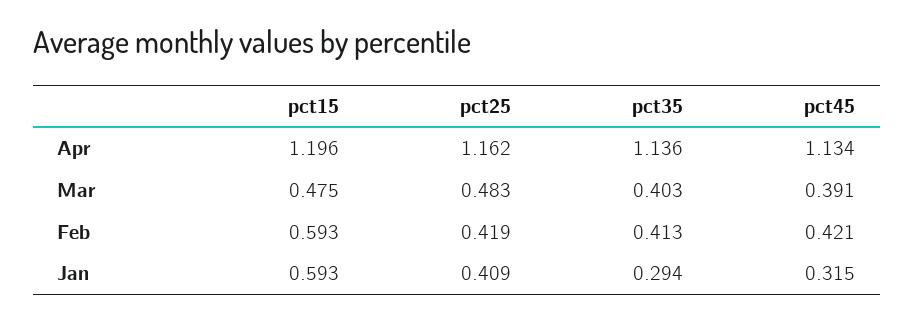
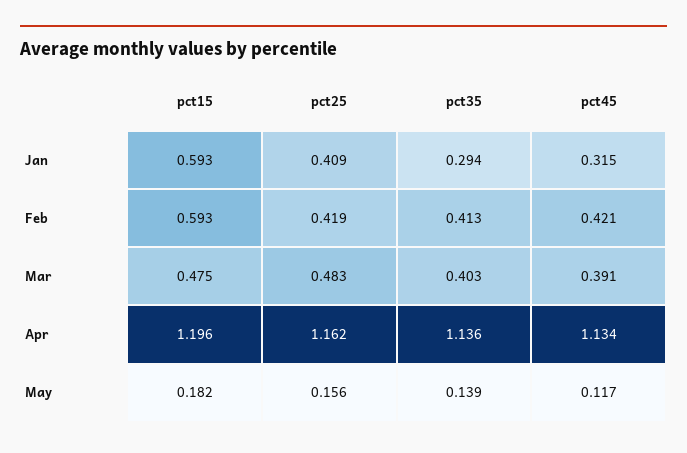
pct15, May: none -> 0.182
pct25, May: none -> 0.156
pct35, May: none -> 0.139
pct45, May: none -> 0.117

